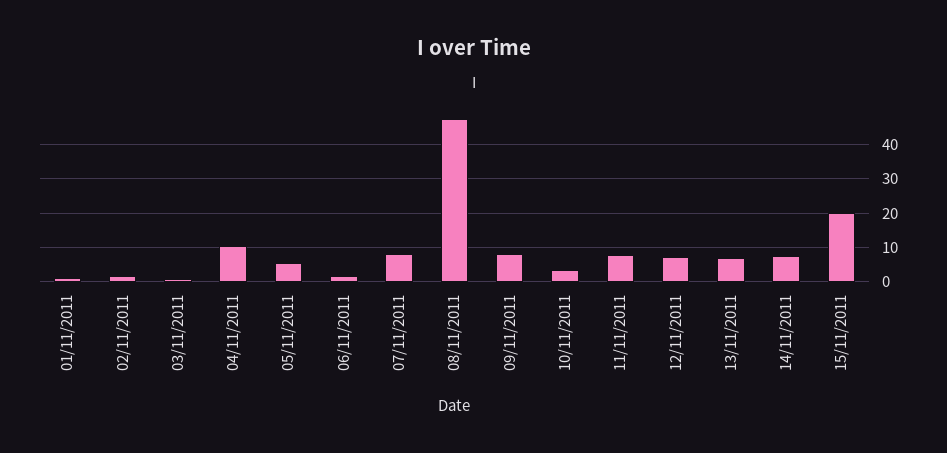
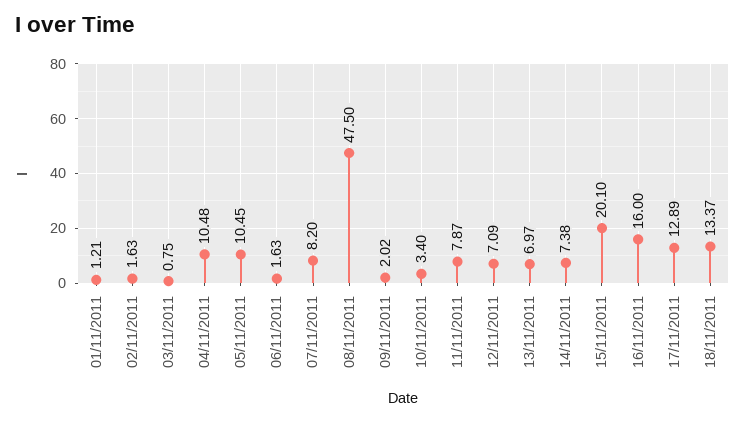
05/11/2011: 6 -> 10.45
09/11/2011: 8 -> 2.02
16/11/2011: none -> 16
17/11/2011: none -> 12.89
18/11/2011: none -> 13.37

